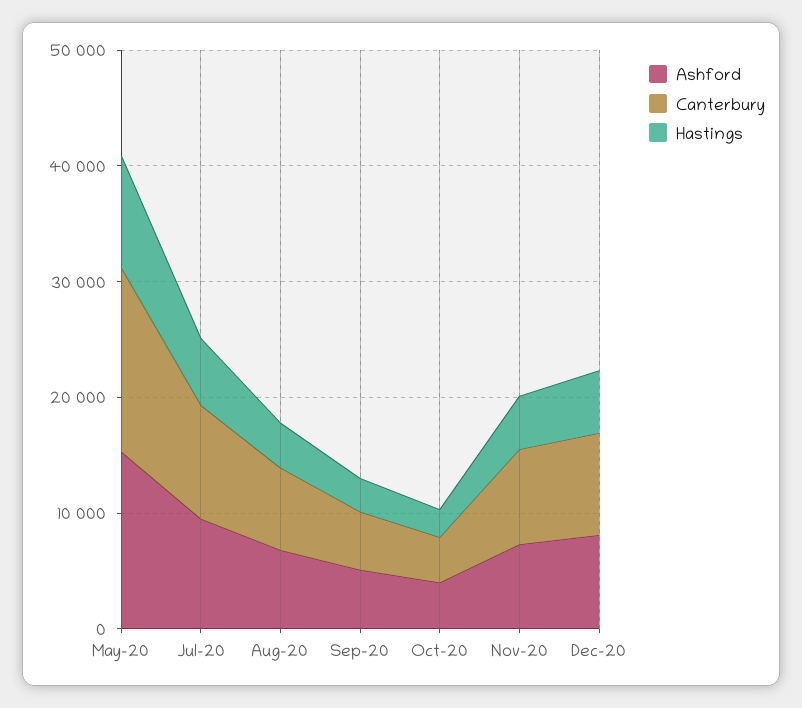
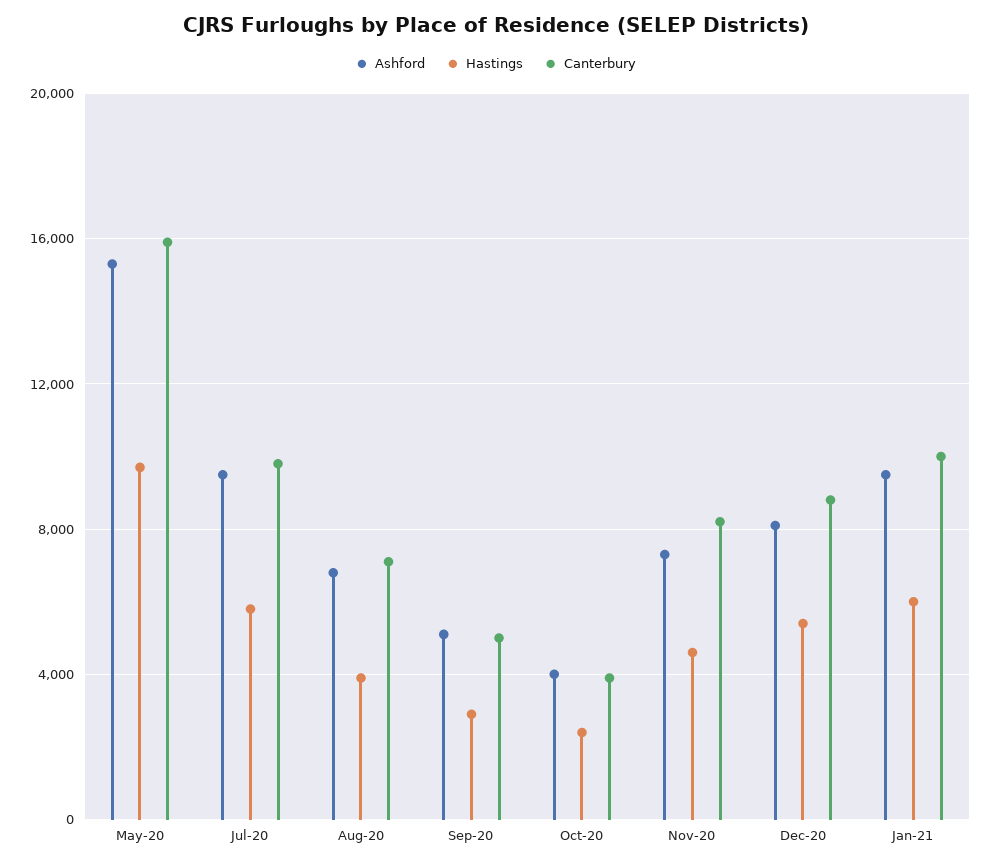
Ashford, Jan-21: none -> 9500
Hastings, Jan-21: none -> 6000
Canterbury, Jan-21: none -> 10000

